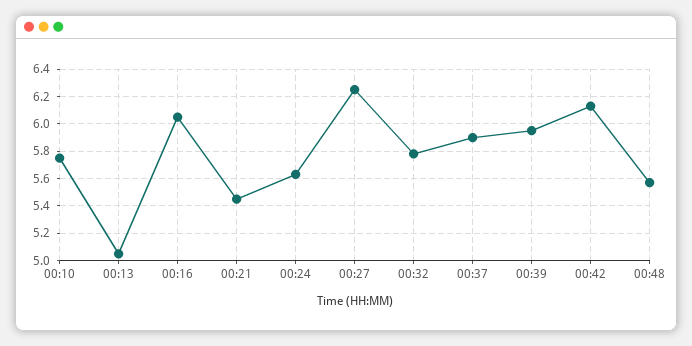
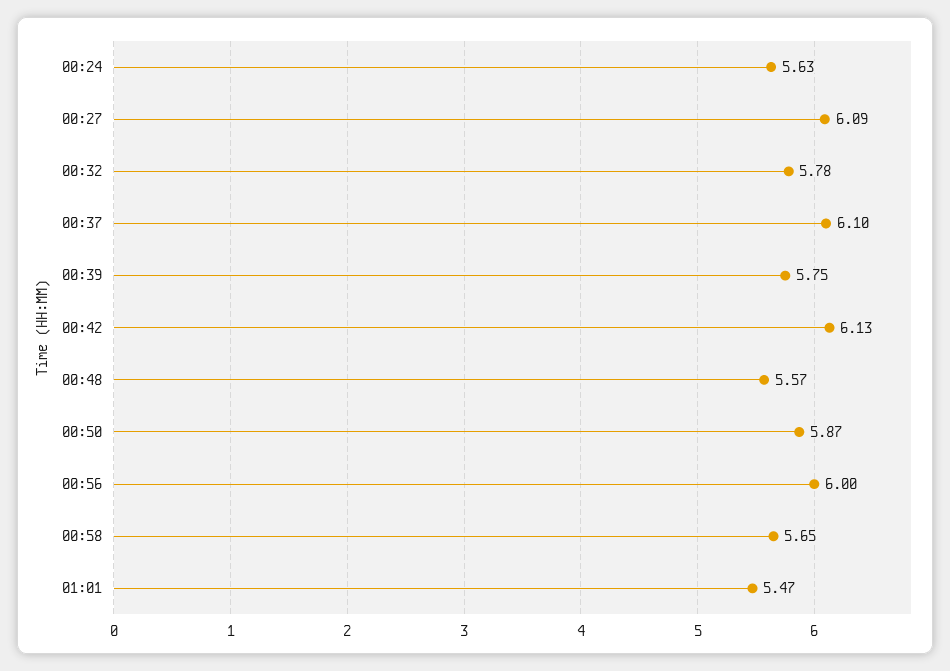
00:10: 5.75 -> none
00:13: 5.05 -> none
00:16: 6.05 -> none
00:21: 5.45 -> none
00:27: 6.25 -> 6.09
00:37: 5.9 -> 6.1
00:39: 5.95 -> 5.75
00:50: none -> 5.87
00:56: none -> 6
00:58: none -> 5.65
01:01: none -> 5.47

